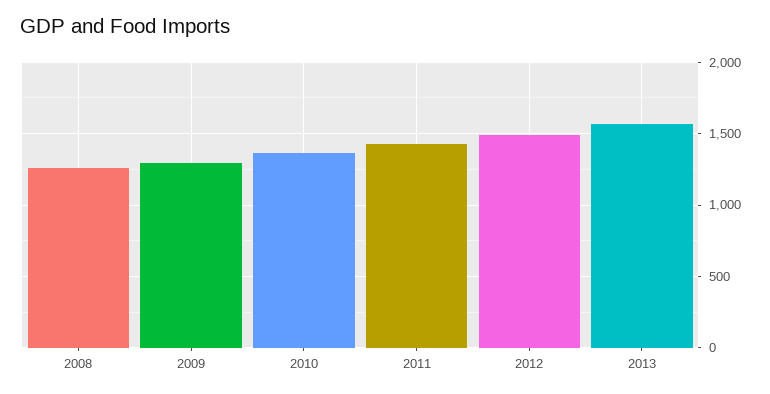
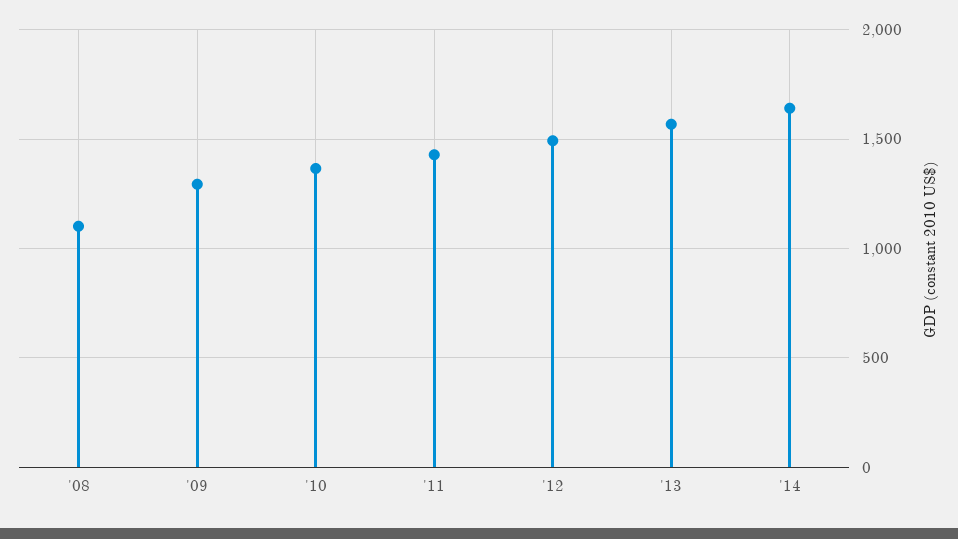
2008: 1250 -> 1100
'14: none -> 1650

